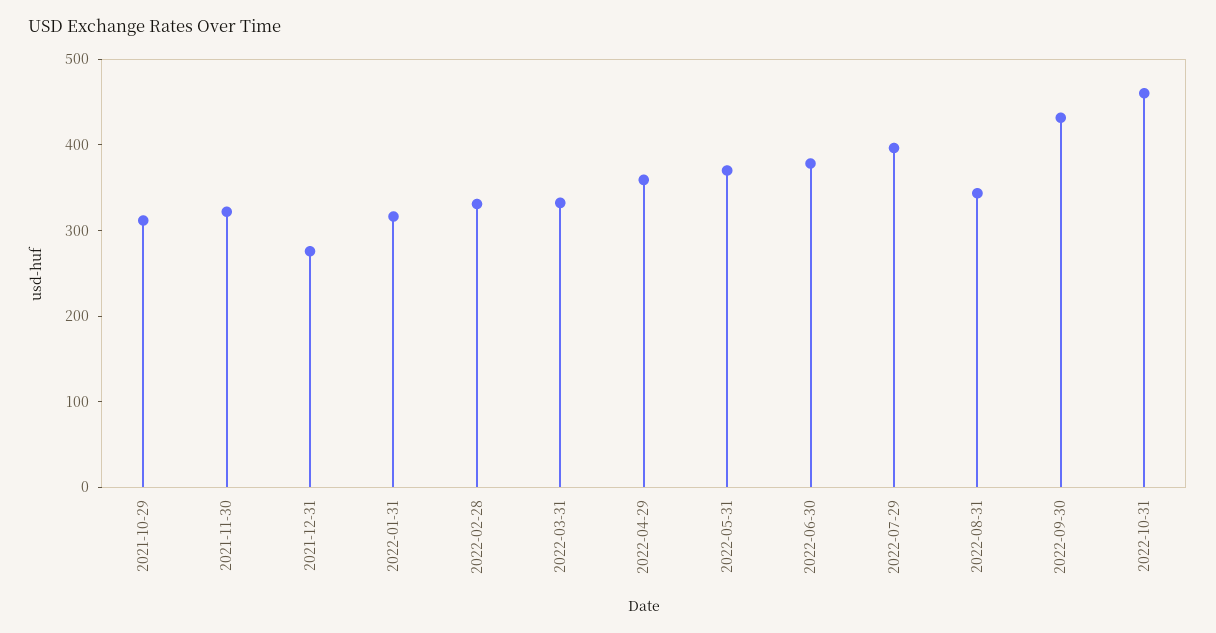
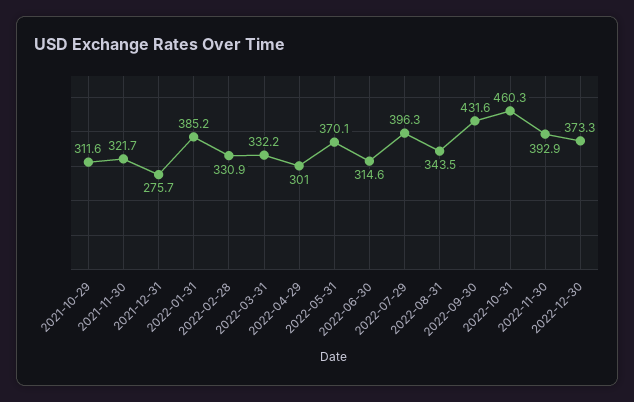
2022-01-31: 320 -> 385.2
2022-04-29: 360 -> 301
2022-06-30: 380 -> 314.6
2022-11-30: none -> 392.9
2022-12-30: none -> 373.3

